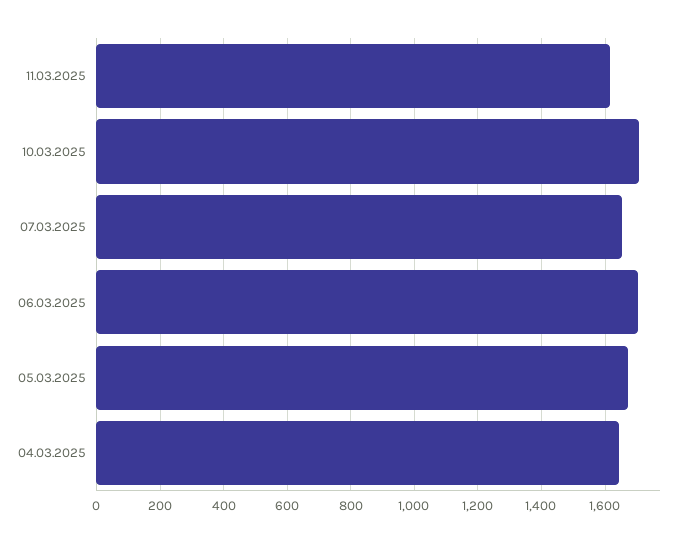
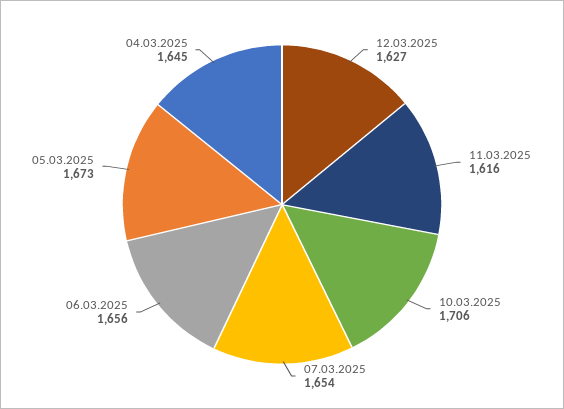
06.03.2025: 1700 -> 1656
12.03.2025: none -> 1627

